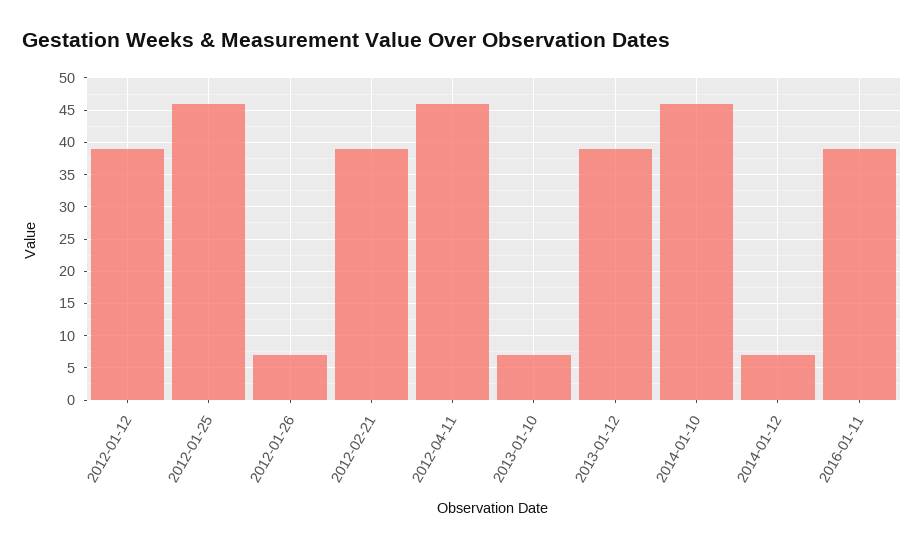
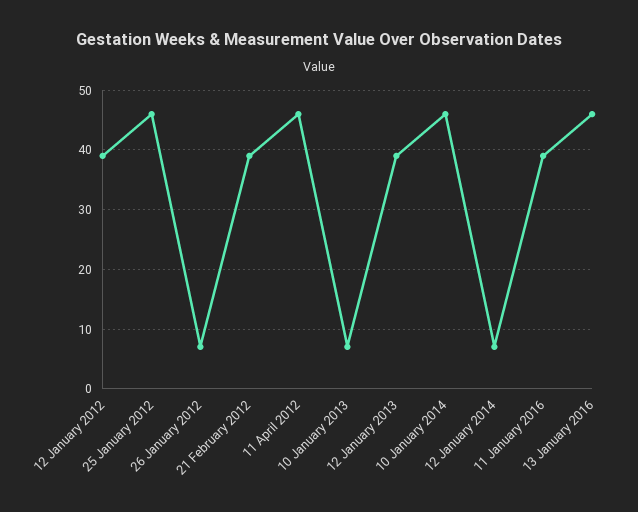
13 January 2016: none -> 45

